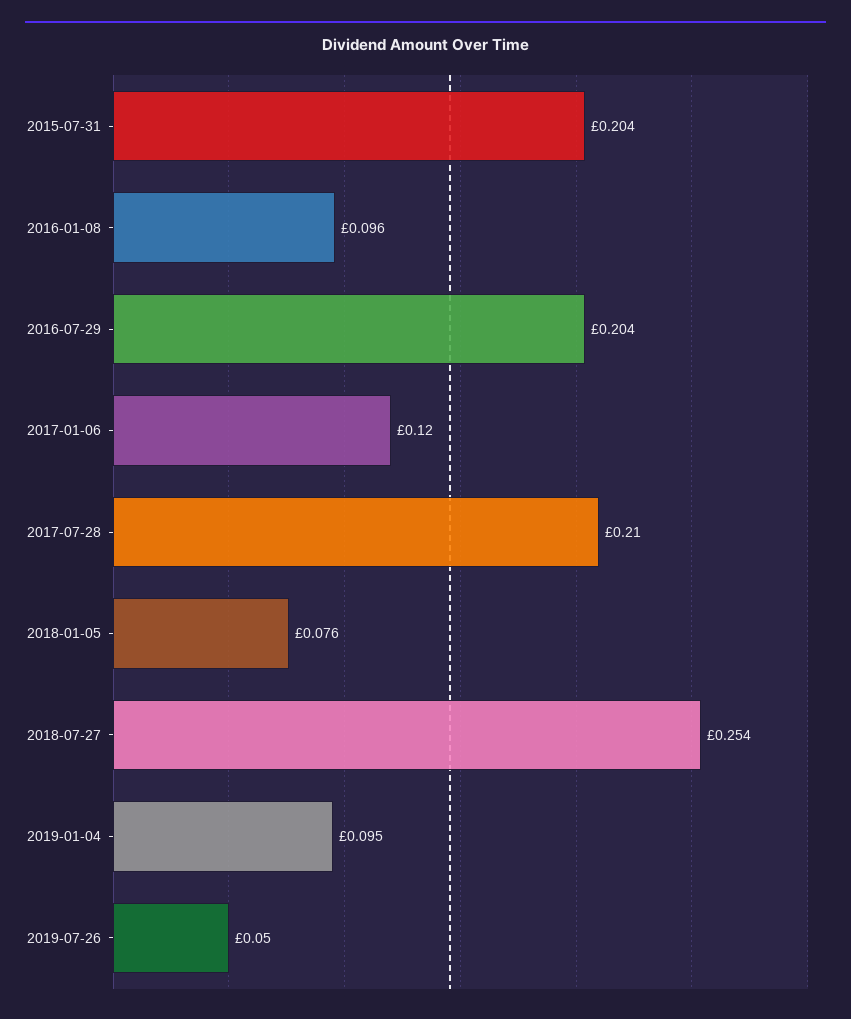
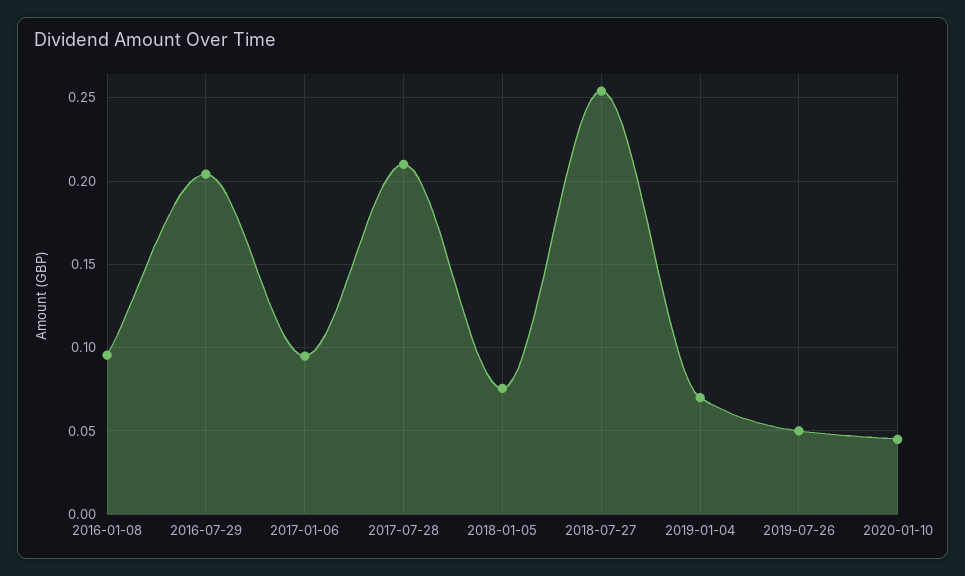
2015-07-31: 0.204 -> none
2017-01-06: 0.12 -> 0.095
2019-01-04: 0.095 -> 0.07
2020-01-10: none -> 0.045

